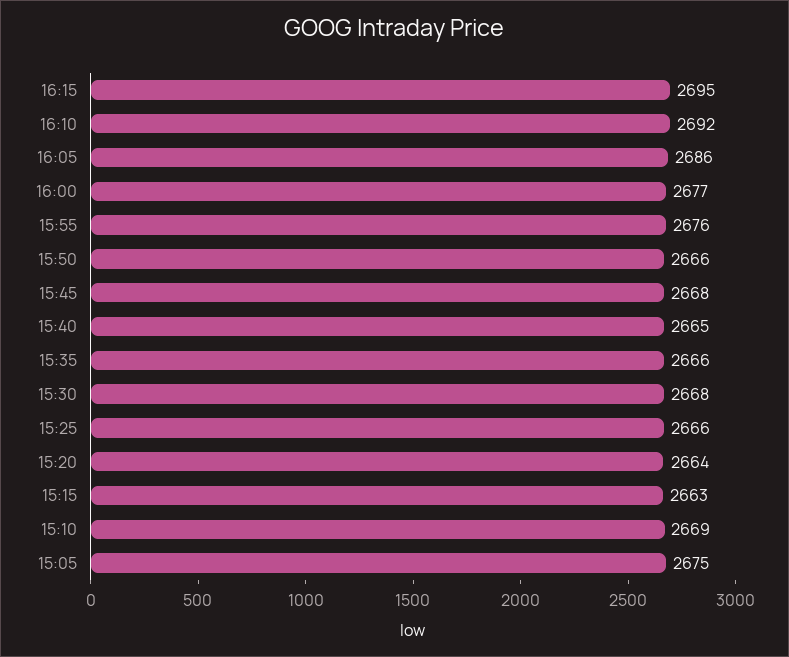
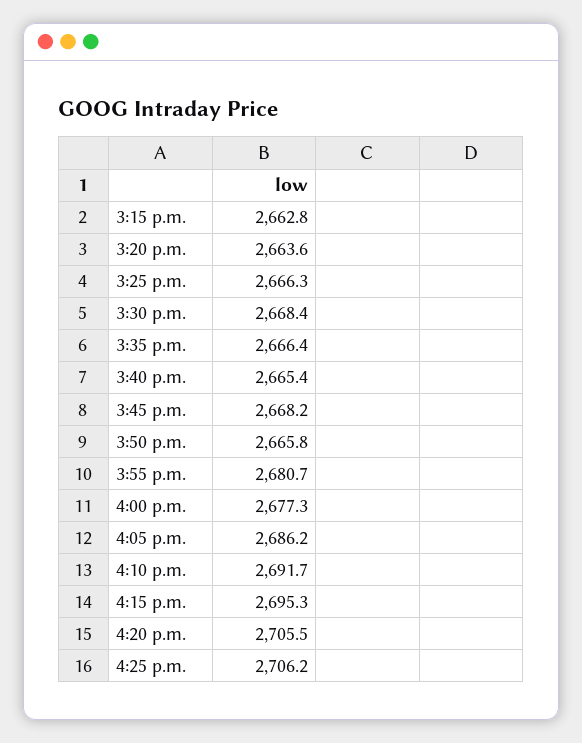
15:55: 2676 -> 2680.7
15:10: 2669 -> none
15:05: 2675 -> none
4:20 p.m.: none -> 2705.5
4:25 p.m.: none -> 2706.2

